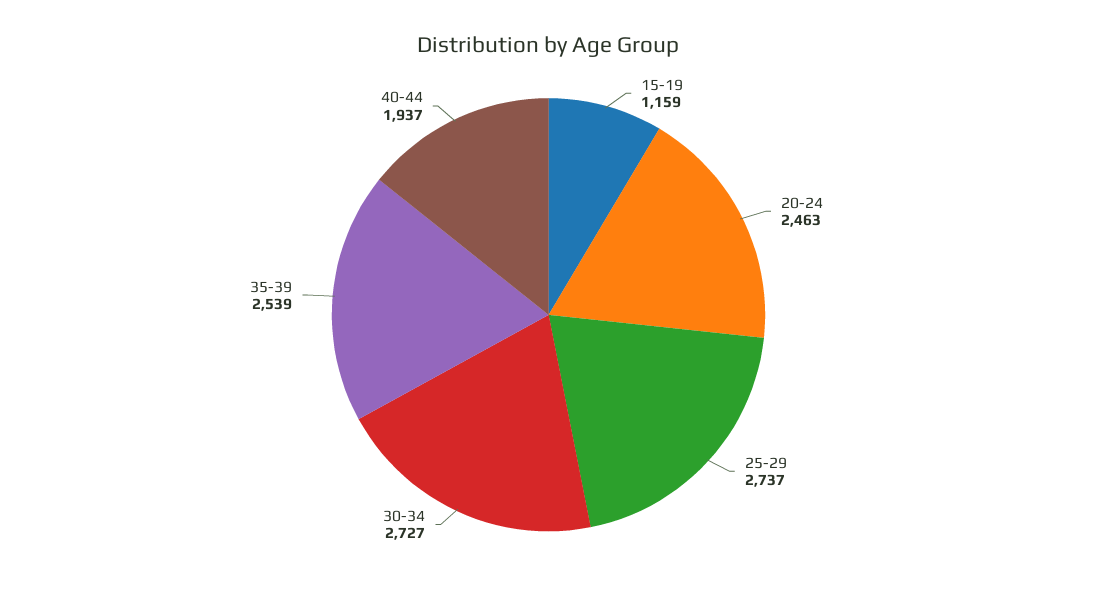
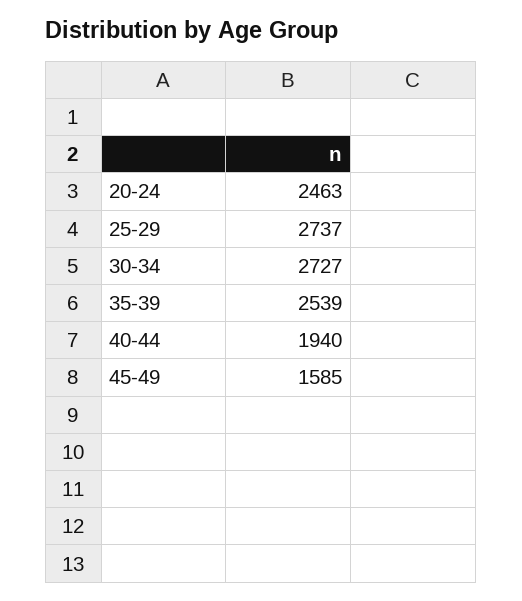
15-19: 1159 -> none
40-44: 1937 -> 1940
45-49: none -> 1585

